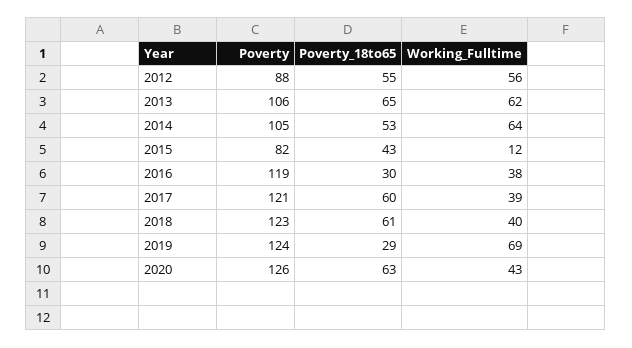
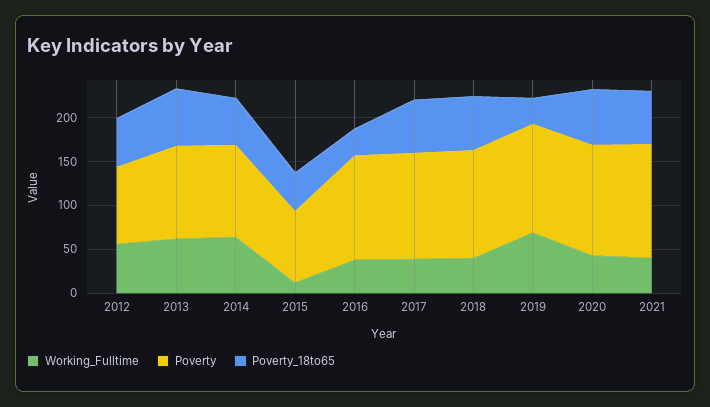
Working_Fulltime, 2021: none -> 40
Poverty, 2021: none -> 130
Poverty_18to65, 2021: none -> 60

